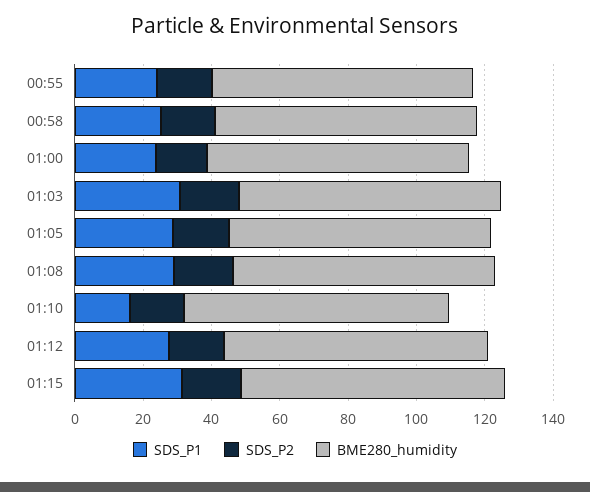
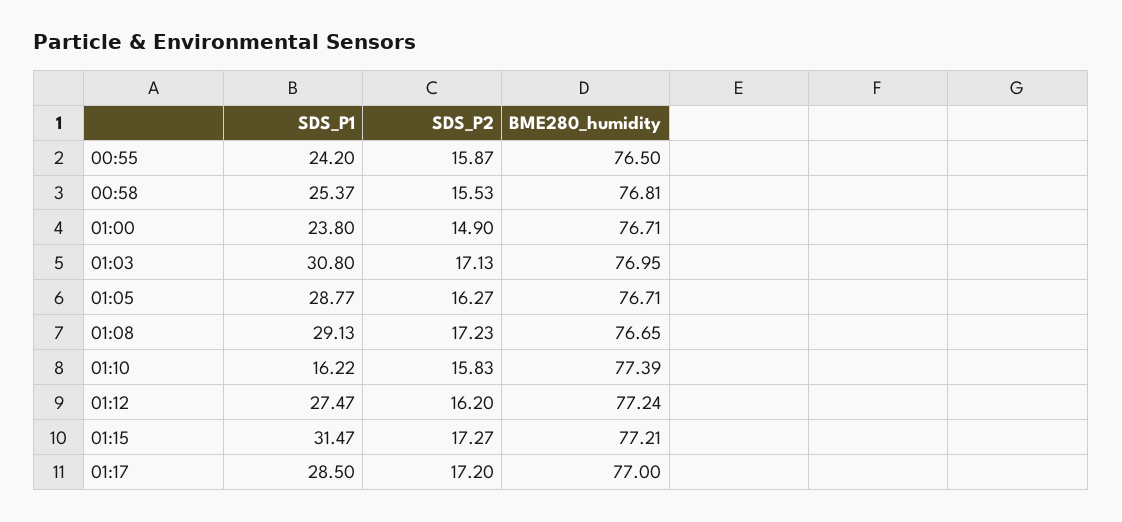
SDS_P1, 01:17: none -> 28.5
SDS_P2, 01:17: none -> 17.2
BME280_humidity, 01:17: none -> 77

